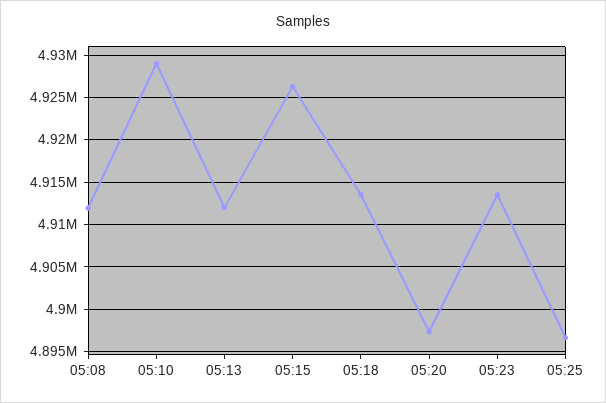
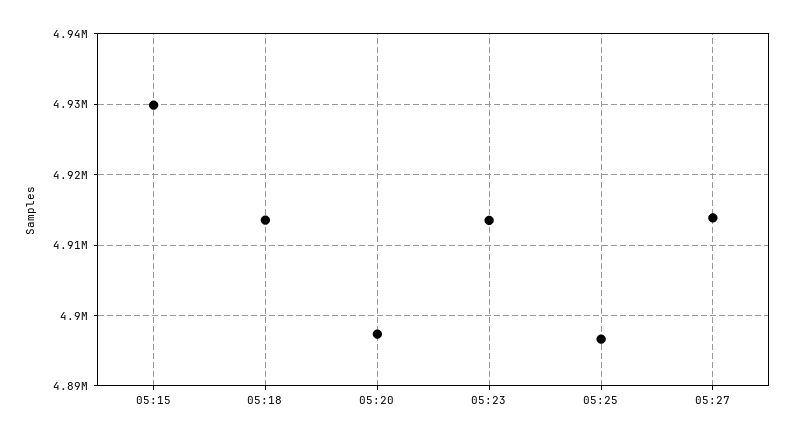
05:08: 4912000 -> none
05:10: 4929000 -> none
05:13: 4912000 -> none
05:15: 4926000 -> 4930000
05:27: none -> 4914000

